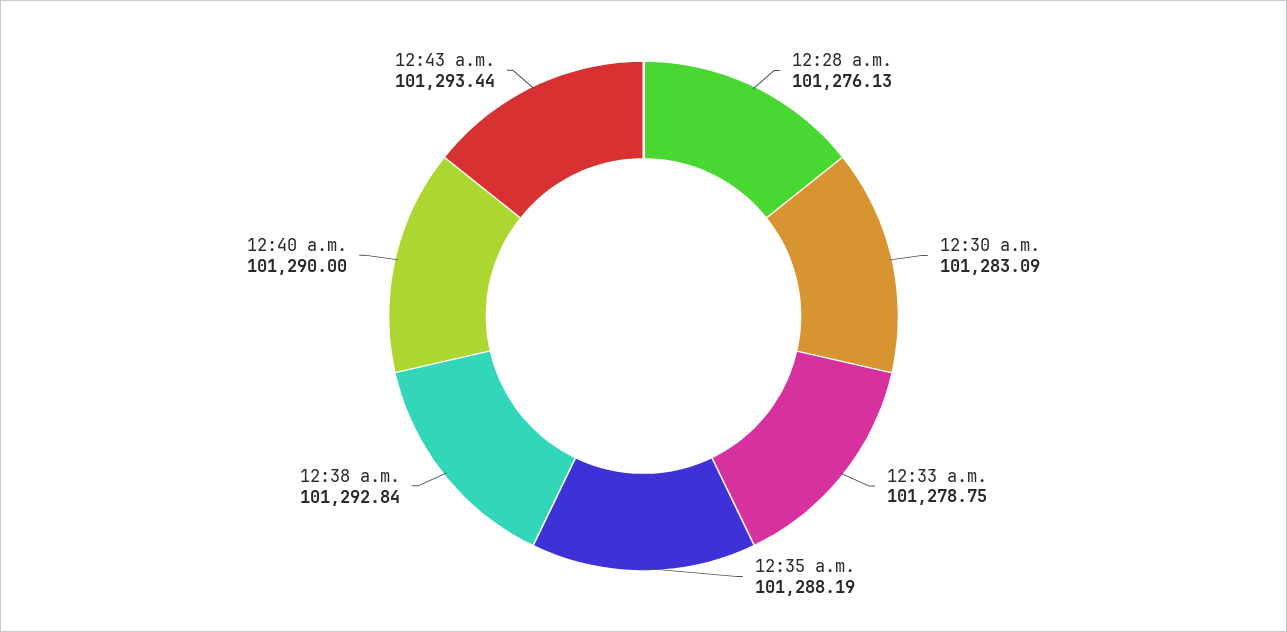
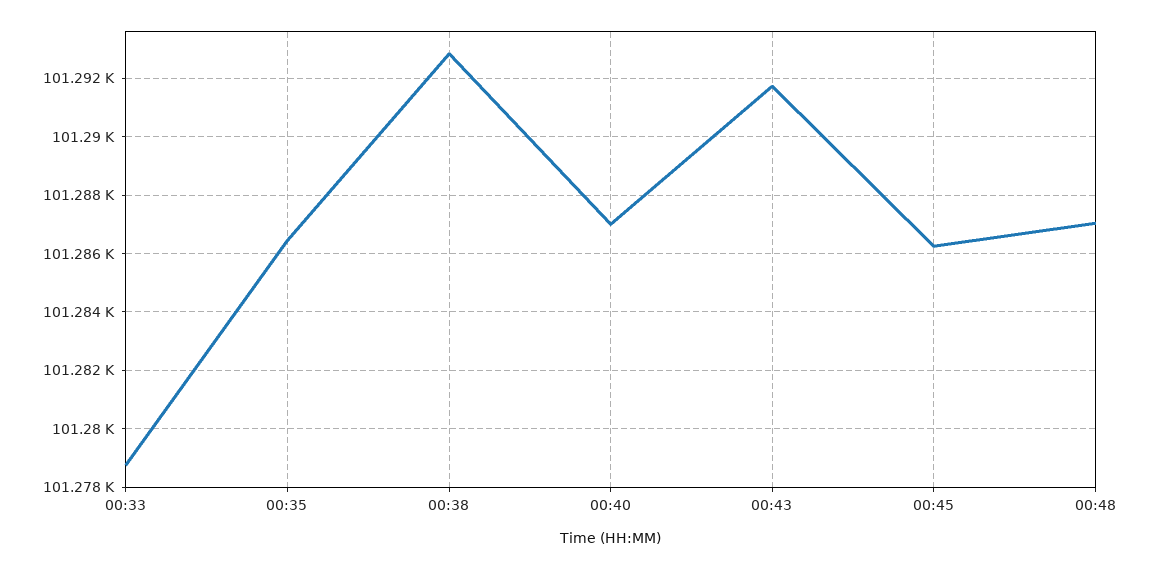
12:28 a.m.: 101276.13 -> none
12:30 a.m.: 101283.09 -> none
12:35 a.m.: 101288.19 -> 101286.5
12:40 a.m.: 101290 -> 101287
12:43 a.m.: 101293.44 -> 101291.75
00:45: none -> 101286.25
00:48: none -> 101287

